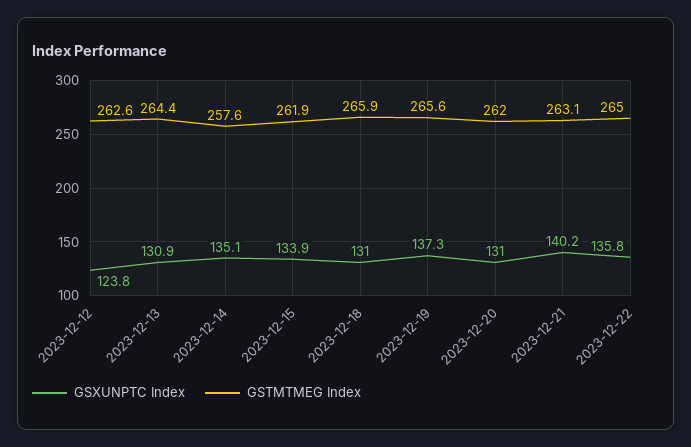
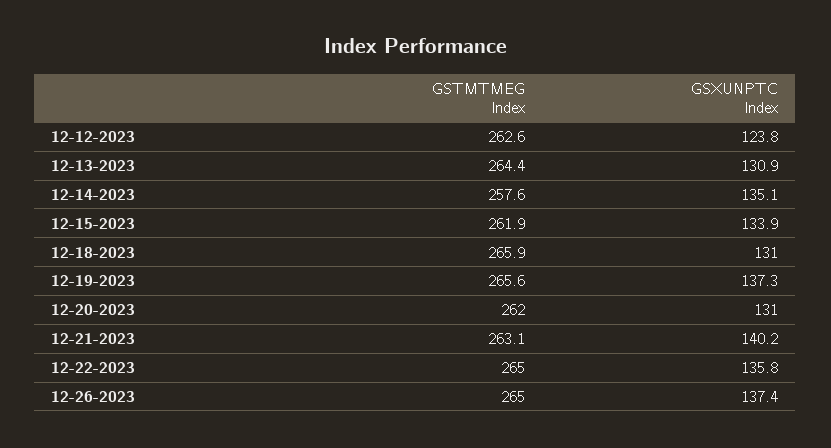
GSTMTMEG Index, 12-26-2023: none -> 265
GSXUNPTC Index, 12-26-2023: none -> 137.4

